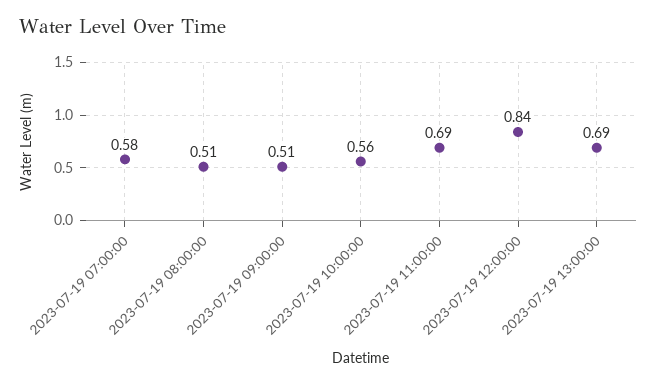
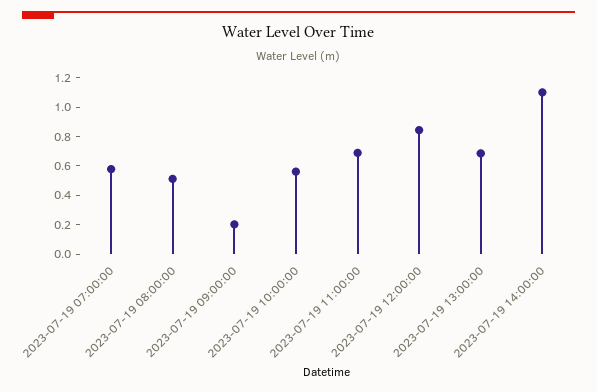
2023-07-19 09:00:00: 0.51 -> 0.2
2023-07-19 14:00:00: none -> 1.1

